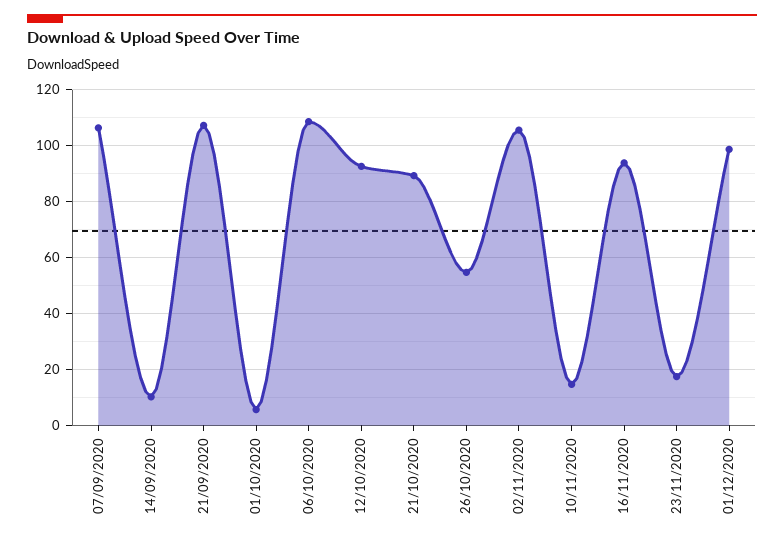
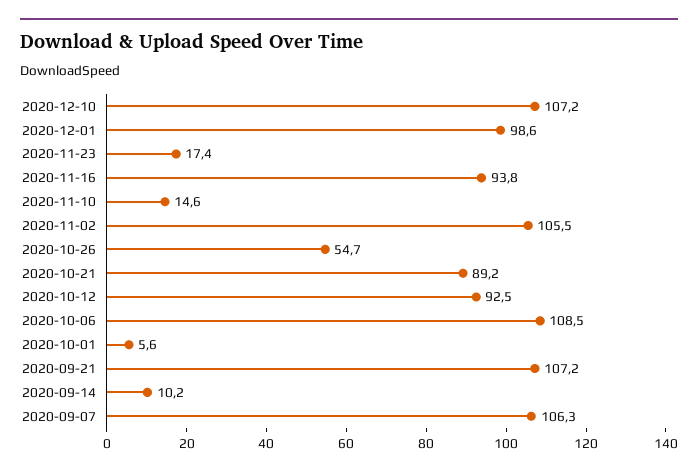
2020-12-10: none -> 107.2

